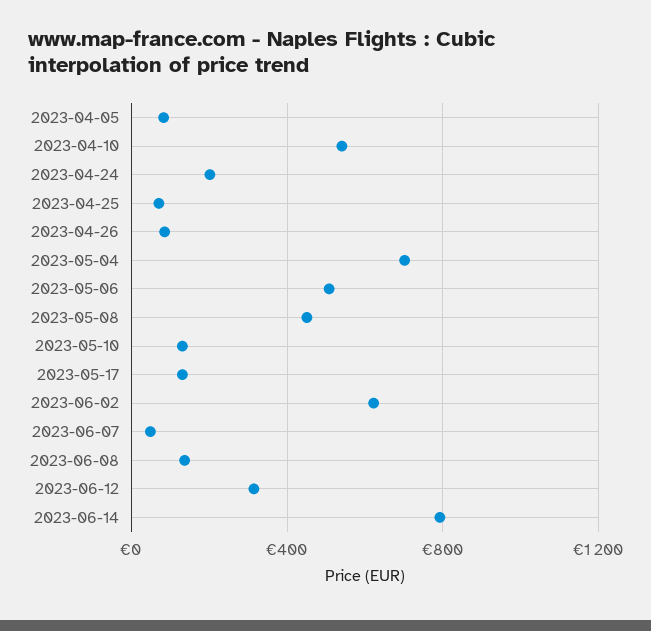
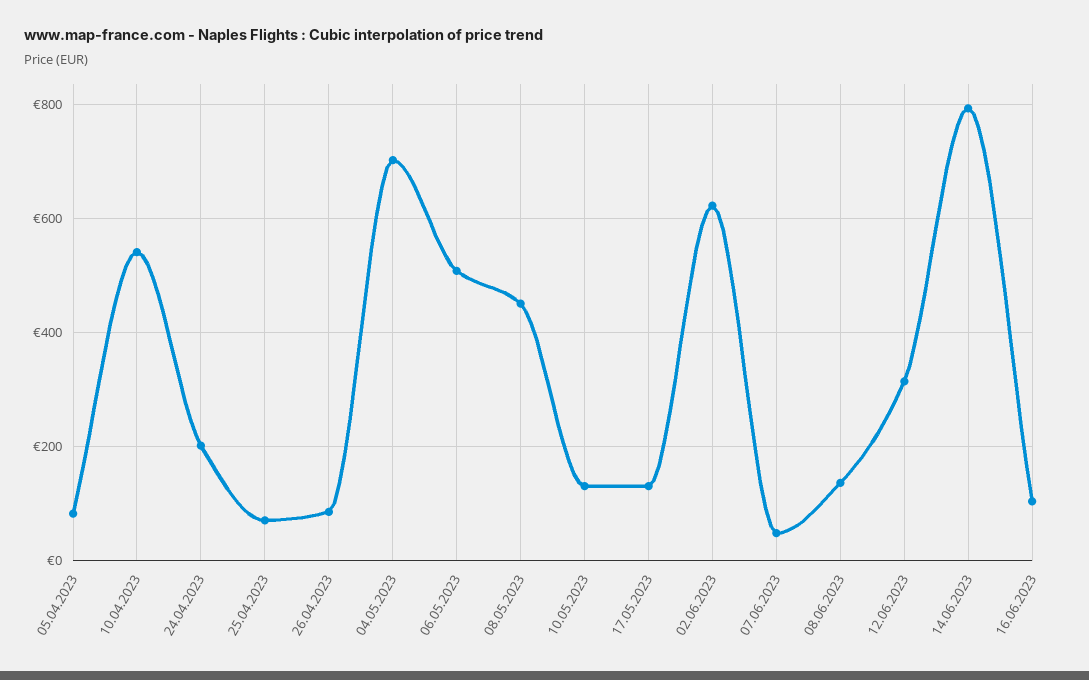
16.06.2023: none -> 100

